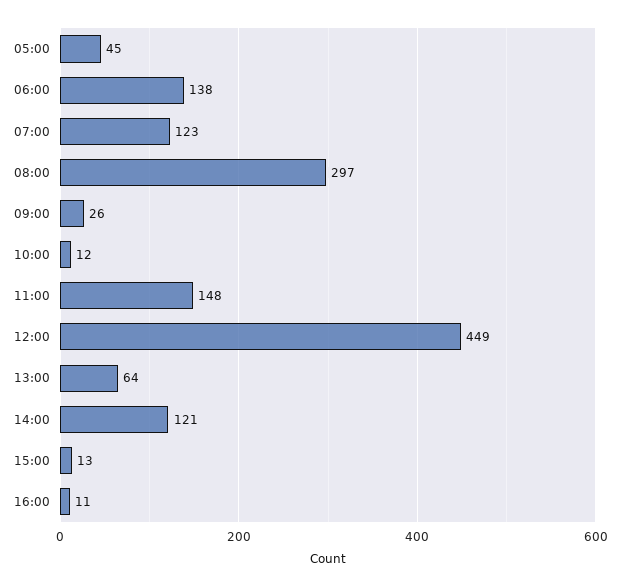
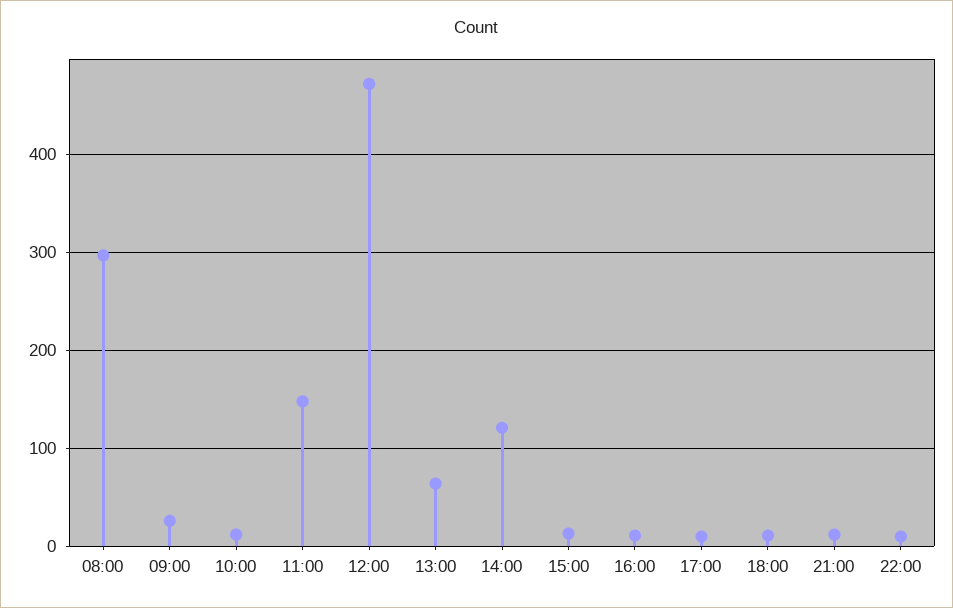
05:00: 45 -> none
06:00: 138 -> none
07:00: 123 -> none
12:00: 449 -> 470
17:00: none -> 10
18:00: none -> 10
21:00: none -> 10
22:00: none -> 10

